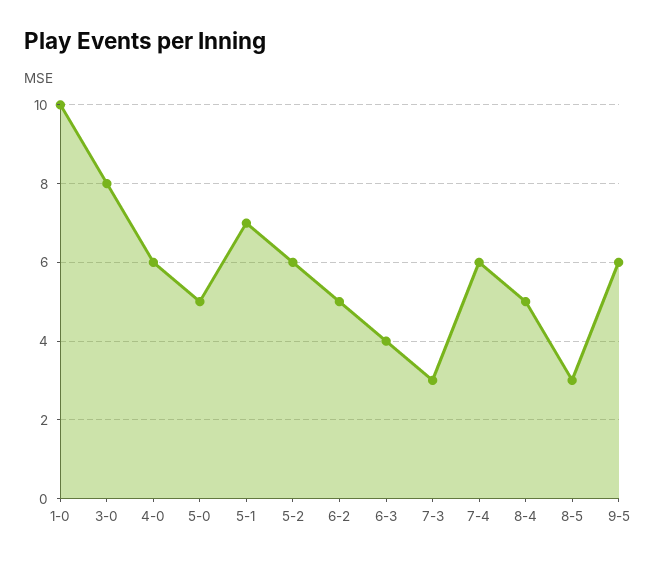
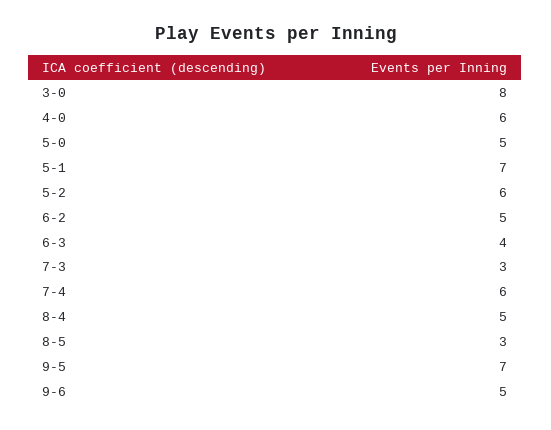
1-0: 10 -> none
9-5: 6 -> 7
9-6: none -> 5

